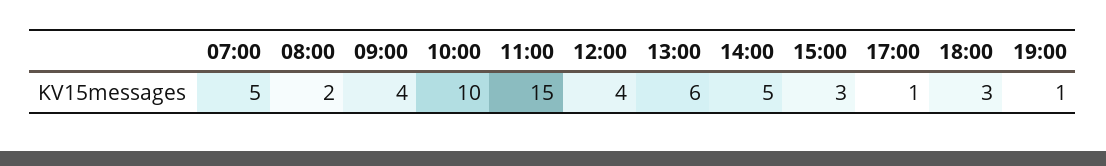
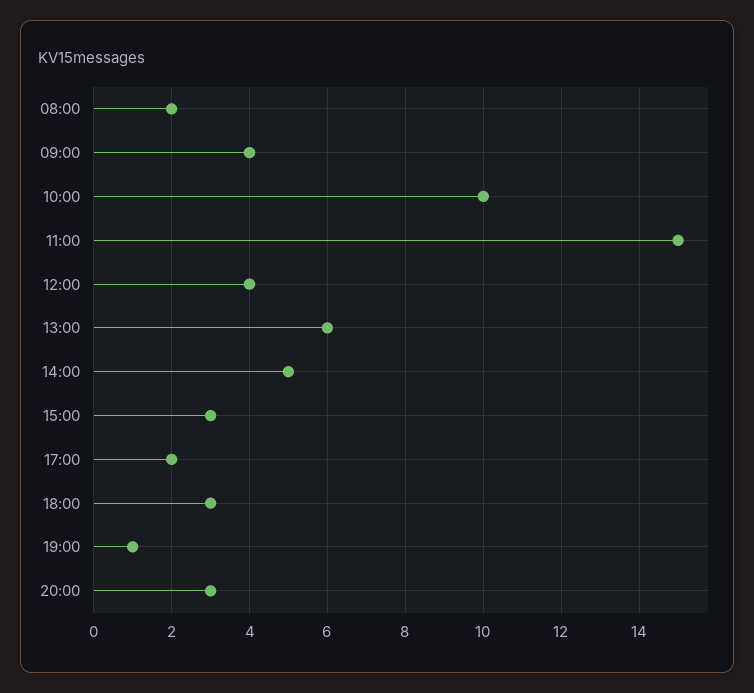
07:00: 5 -> none
17:00: 1 -> 2
20:00: none -> 3

